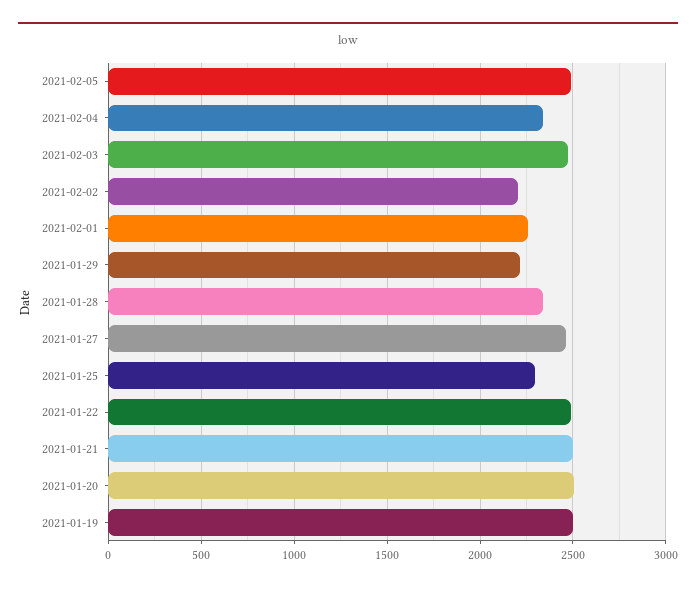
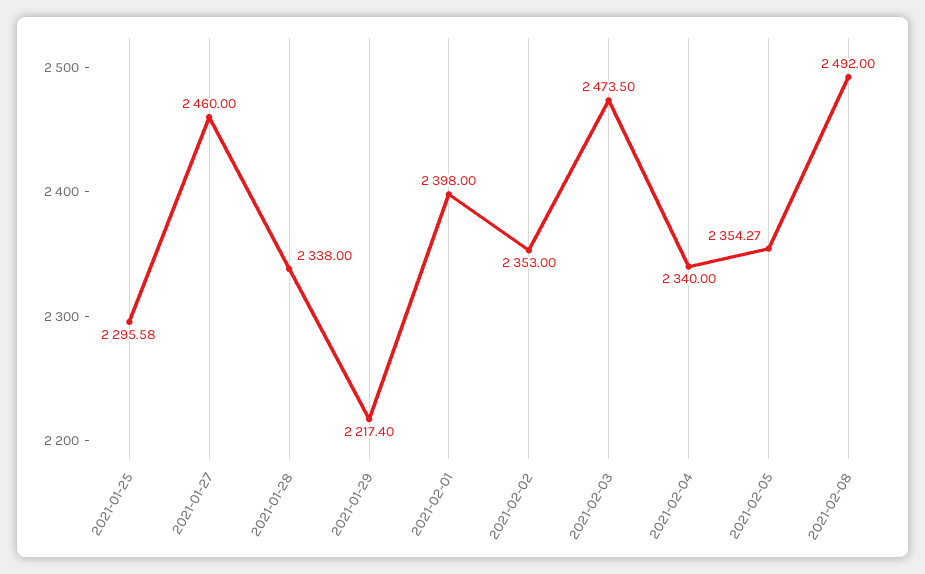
2021-02-05: 2500 -> 2354.27
2021-02-02: 2200 -> 2353
2021-02-01: 2250 -> 2398
2021-01-22: 2500 -> none
2021-01-21: 2500 -> none
2021-01-20: 2500 -> none
2021-01-19: 2500 -> none
2021-02-08: none -> 2492

